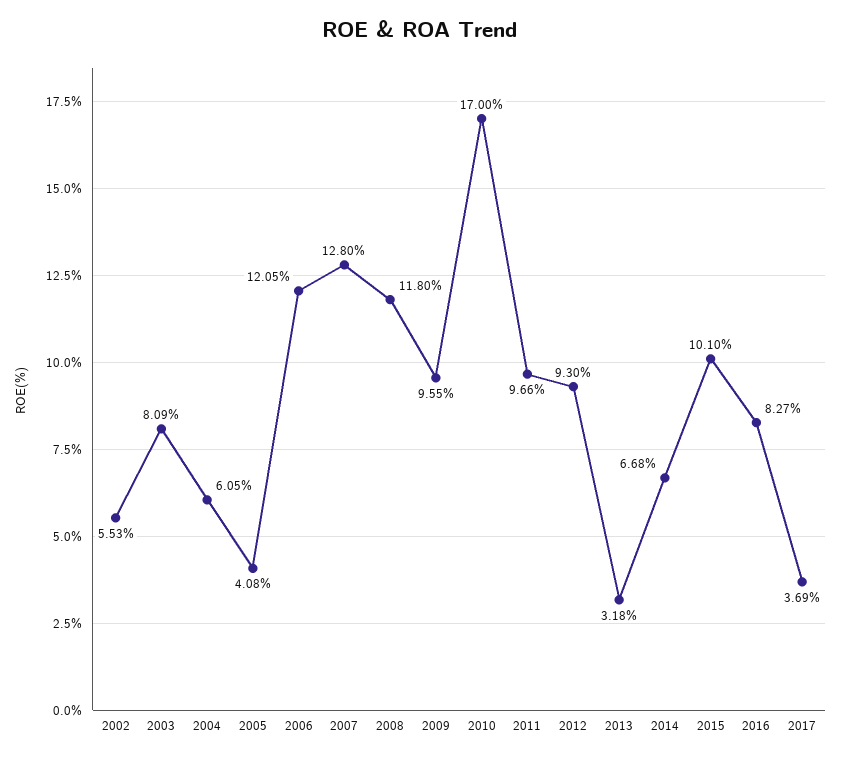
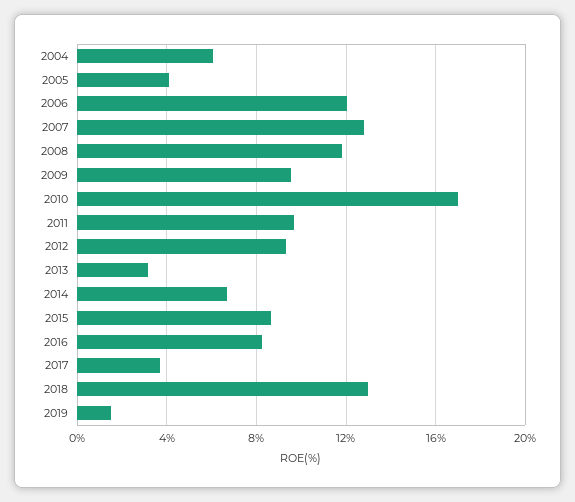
2002: 5.53 -> none
2003: 8.09 -> none
2015: 10.1 -> 8.5
2018: none -> 13
2019: none -> 1.5

